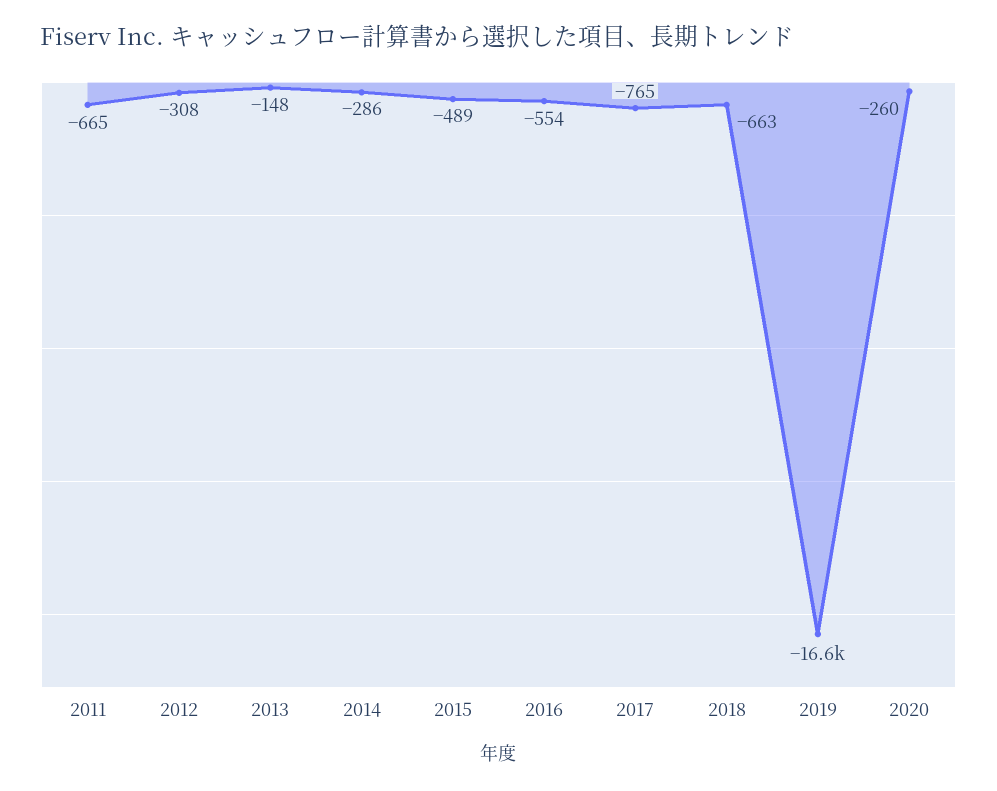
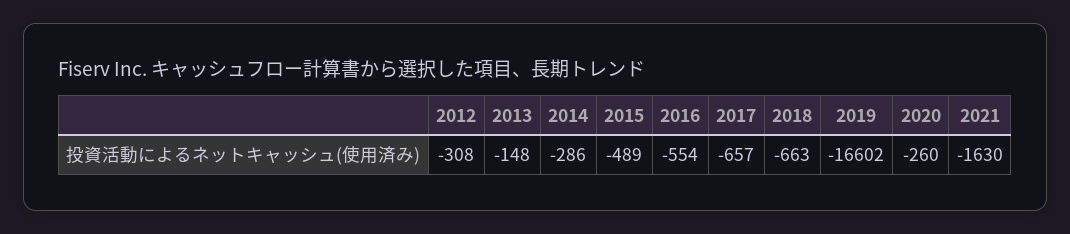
2011: -665 -> none
2017: -765 -> -657
2021: none -> -1630

